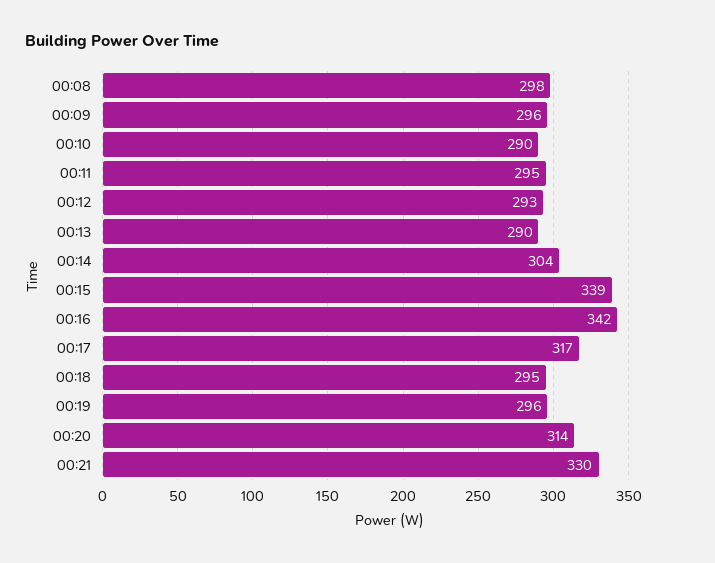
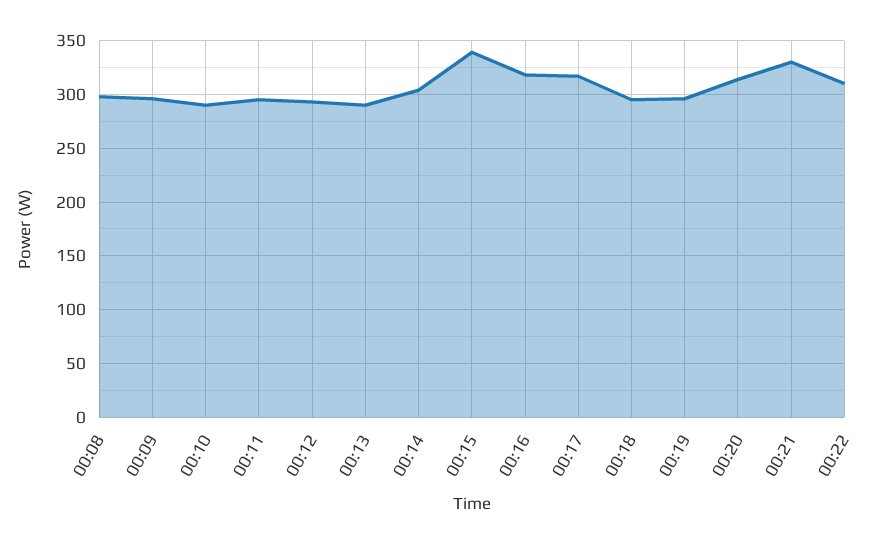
00:16: 342 -> 320
00:22: none -> 310

